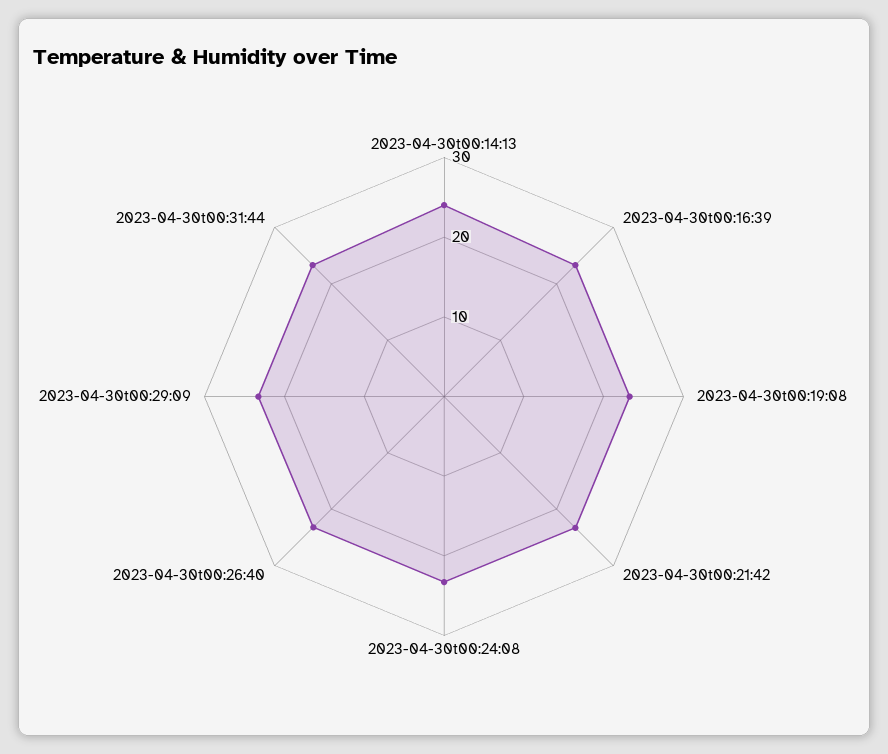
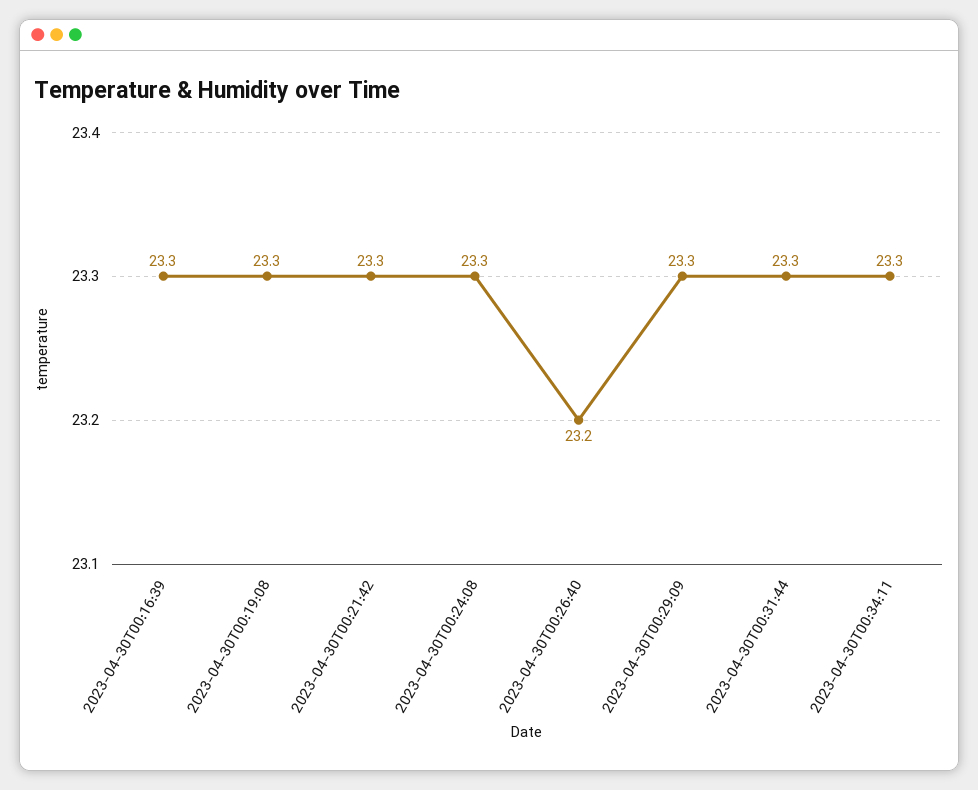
2023-04-30t00:14:13: 24 -> none
2023-04-30T00:34:11: none -> 23.3

